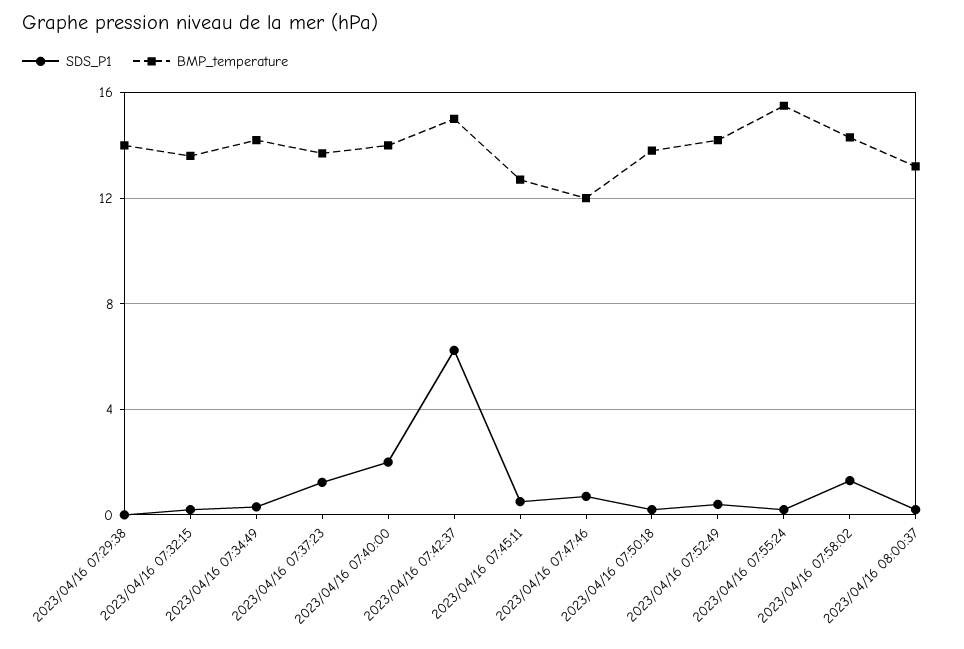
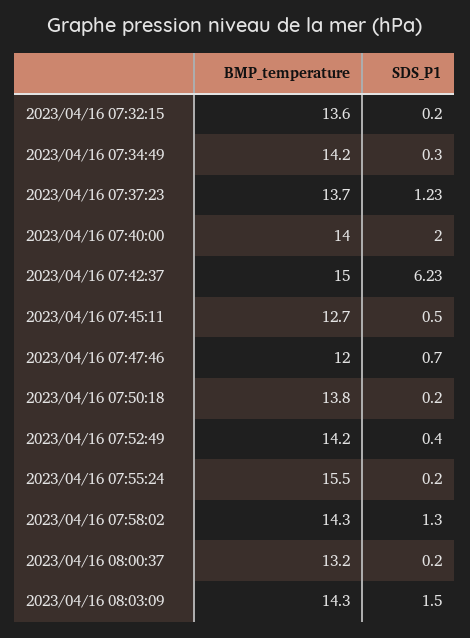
SDS_P1, 2023/04/16 07:29:38: 0 -> none
BMP_temperature, 2023/04/16 07:29:38: 14 -> none
BMP_temperature, 2023/04/16 08:03:09: none -> 14.3
SDS_P1, 2023/04/16 08:03:09: none -> 1.5

